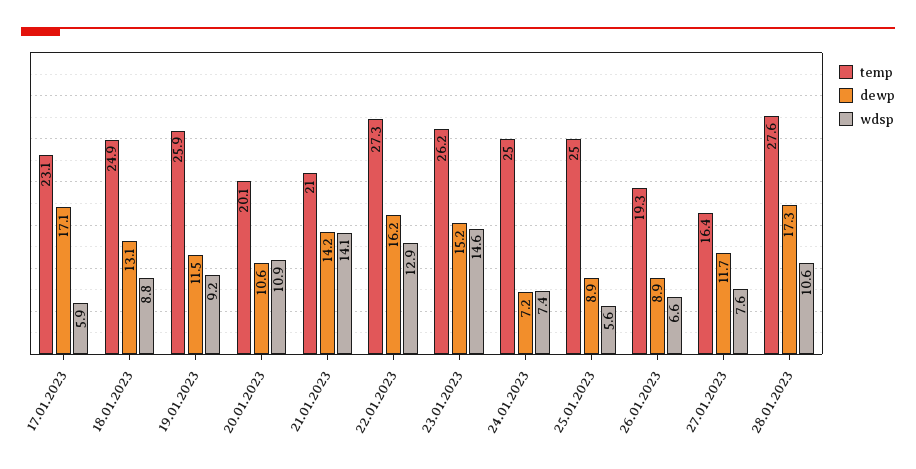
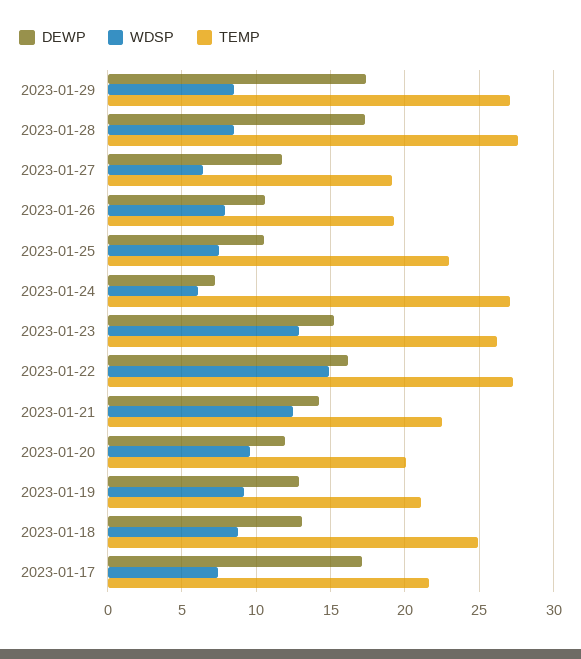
temp, 17.01.2023: 23.1 -> 21.5
wdsp, 17.01.2023: 5.9 -> 7.5
temp, 19.01.2023: 25.9 -> 21
dewp, 19.01.2023: 11.5 -> 13
dewp, 20.01.2023: 10.6 -> 12
wdsp, 20.01.2023: 10.9 -> 9.5
temp, 21.01.2023: 21 -> 22.5
wdsp, 21.01.2023: 14.1 -> 12.5
wdsp, 22.01.2023: 12.9 -> 15
wdsp, 23.01.2023: 14.6 -> 13
temp, 24.01.2023: 25 -> 27
wdsp, 24.01.2023: 7.4 -> 6
temp, 25.01.2023: 25 -> 23
dewp, 25.01.2023: 8.9 -> 10.5
wdsp, 25.01.2023: 5.6 -> 7.5
dewp, 26.01.2023: 8.9 -> 10.5
wdsp, 26.01.2023: 6.6 -> 8
temp, 27.01.2023: 16.4 -> 19
wdsp, 27.01.2023: 7.6 -> 6.5
wdsp, 28.01.2023: 10.6 -> 8.5
dewp, 2023-01-29: none -> 17.5
wdsp, 2023-01-29: none -> 8.5
temp, 2023-01-29: none -> 27

